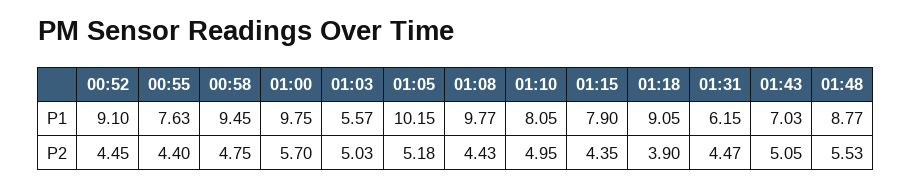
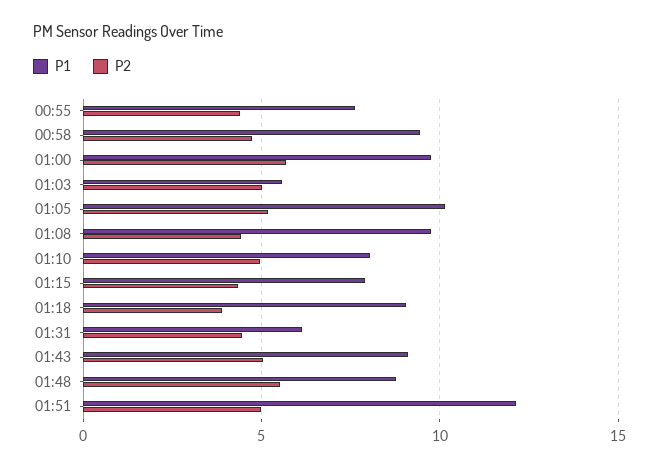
P1, 00:52: 9.1 -> none
P1, 01:43: 7.03 -> 9
P2, 00:52: 4.45 -> none
P1, 01:51: none -> 12
P2, 01:51: none -> 5

